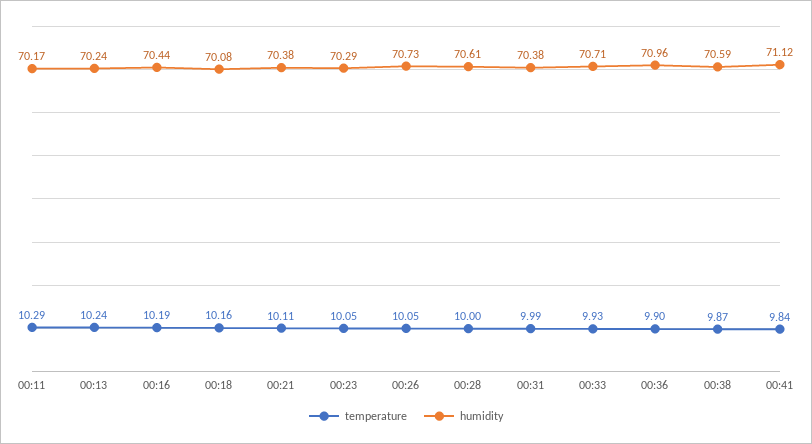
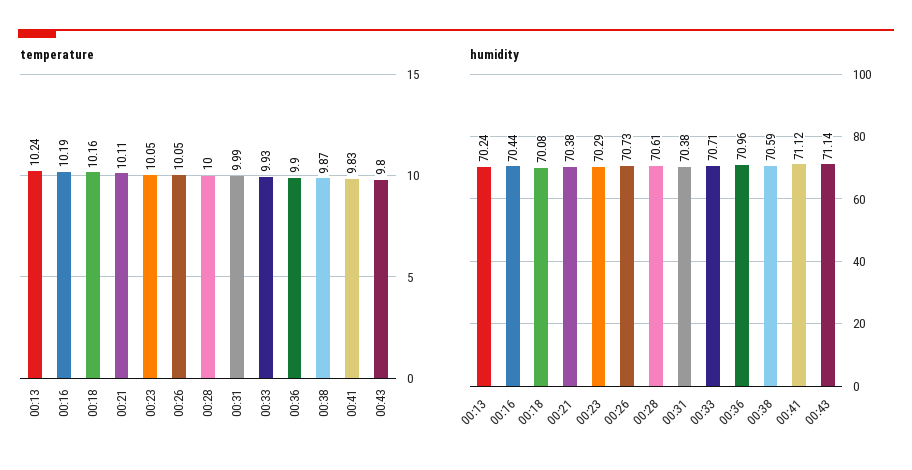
temperature, 00:11: 10.29 -> none
humidity, 00:11: 70.17 -> none
temperature, 00:41: 9.84 -> 9.83
temperature, 00:43: none -> 9.8
humidity, 00:43: none -> 71.14

